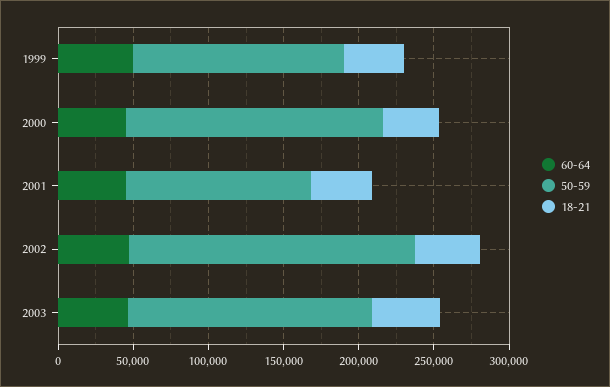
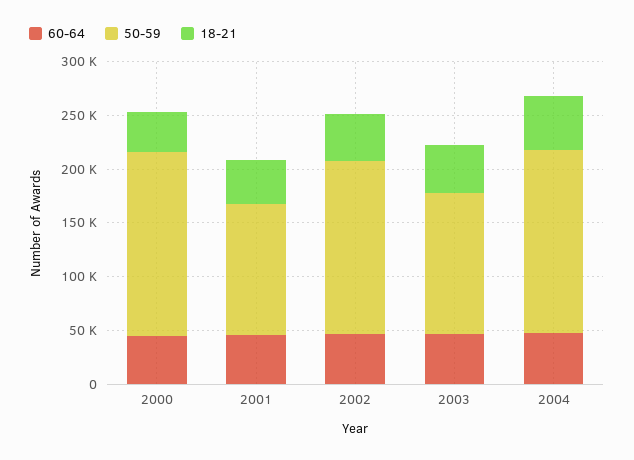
60-64, 1999: 50000 -> none
50-59, 1999: 140000 -> none
18-21, 1999: 40000 -> none
50-59, 2002: 190000 -> 160000
50-59, 2003: 160000 -> 130000
60-64, 2004: none -> 50000
50-59, 2004: none -> 170000
18-21, 2004: none -> 50000

